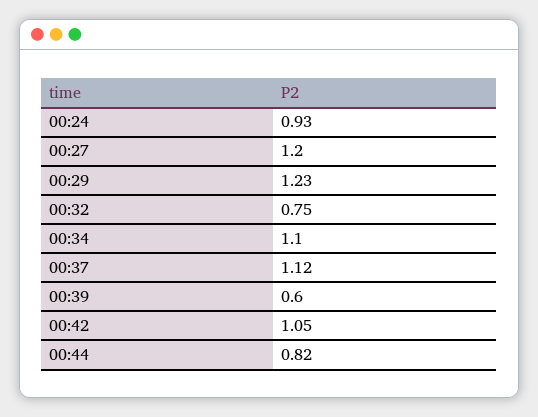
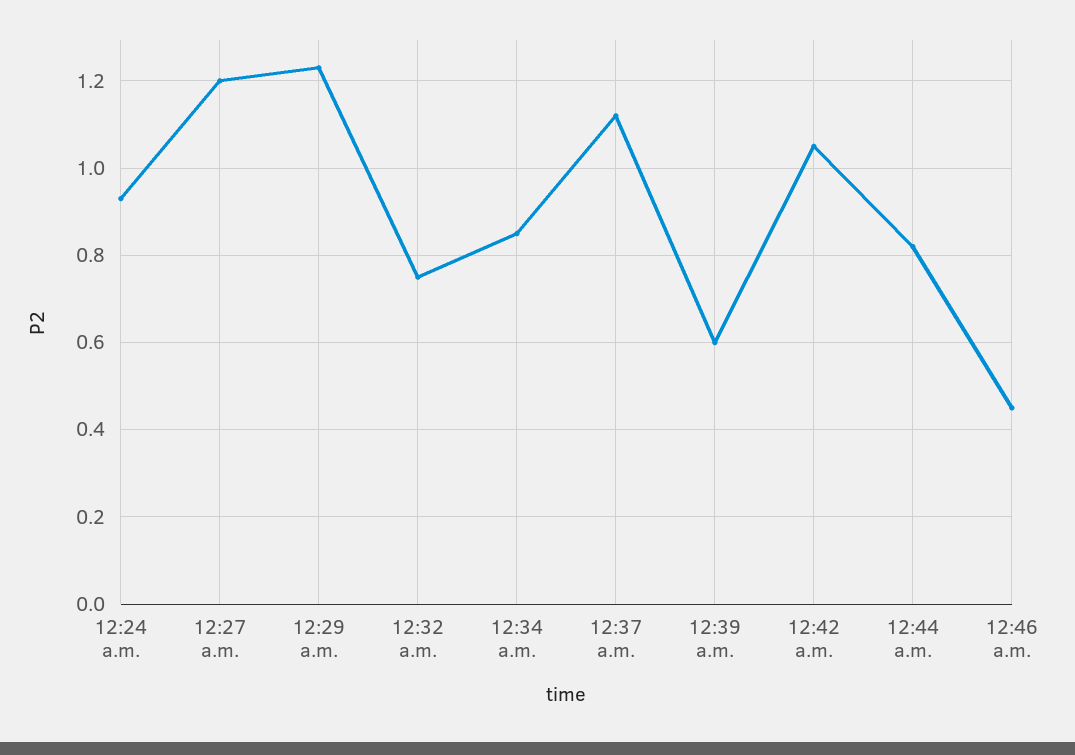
00:34: 1.1 -> 0.85
12:46 a.m.: none -> 0.45

